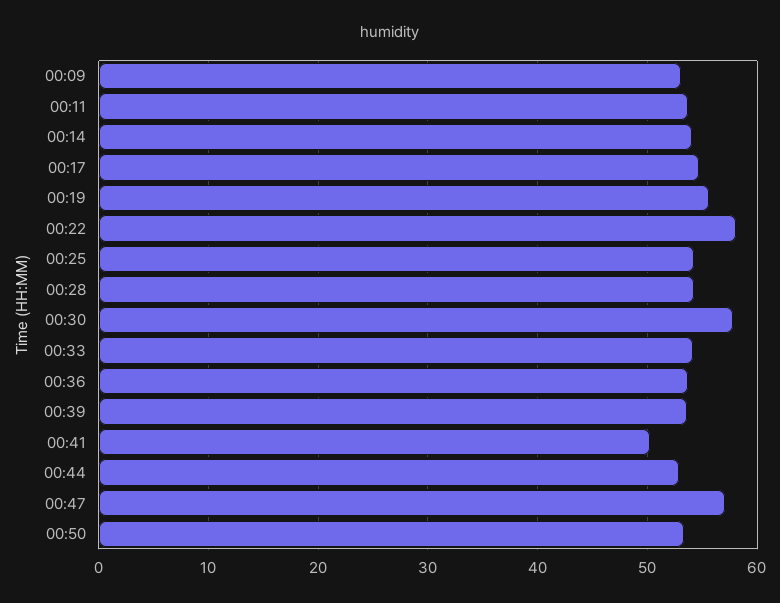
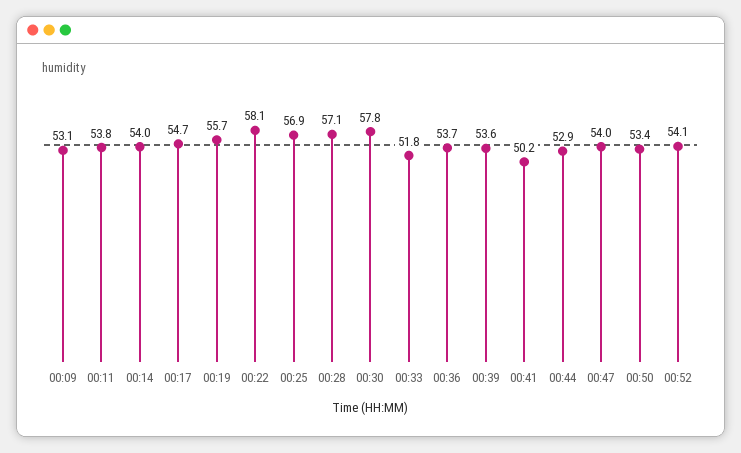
00:25: 54 -> 56.9
00:28: 54 -> 57.1
00:33: 54 -> 51.8
00:47: 57 -> 54
00:52: none -> 54.1

